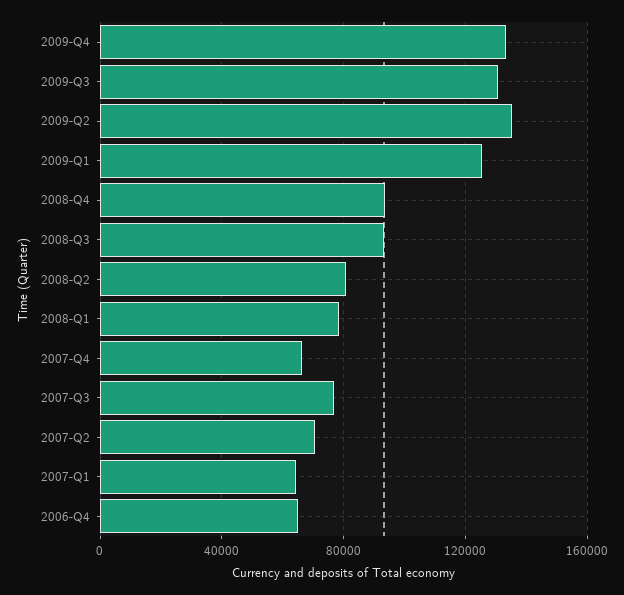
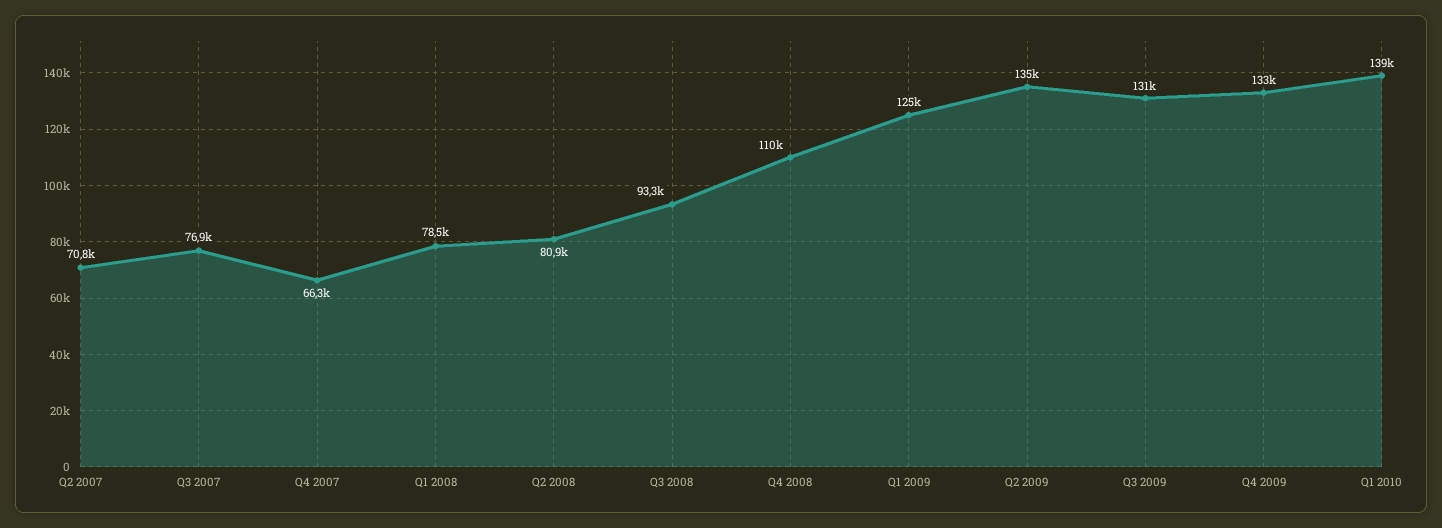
2008-Q4: 95000 -> 110000
2007-Q1: 65000 -> none
2006-Q4: 65000 -> none
Q1 2010: none -> 139000

